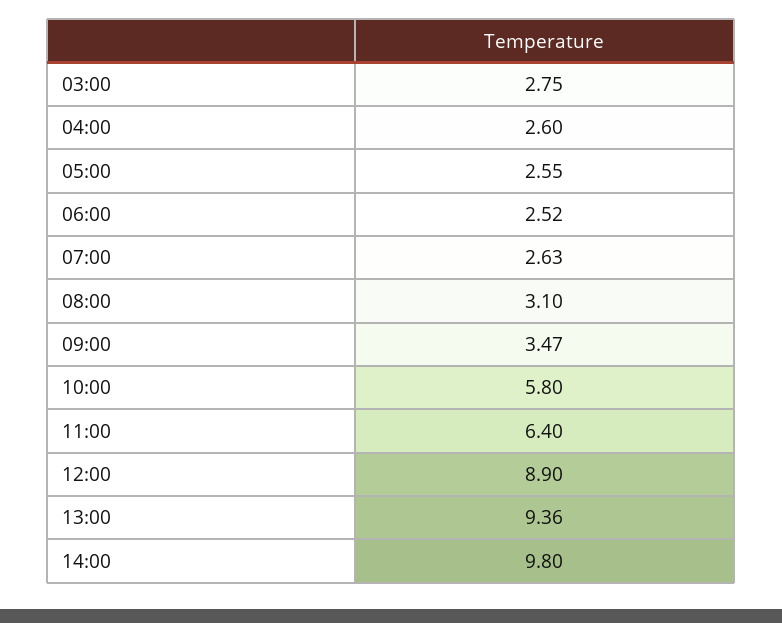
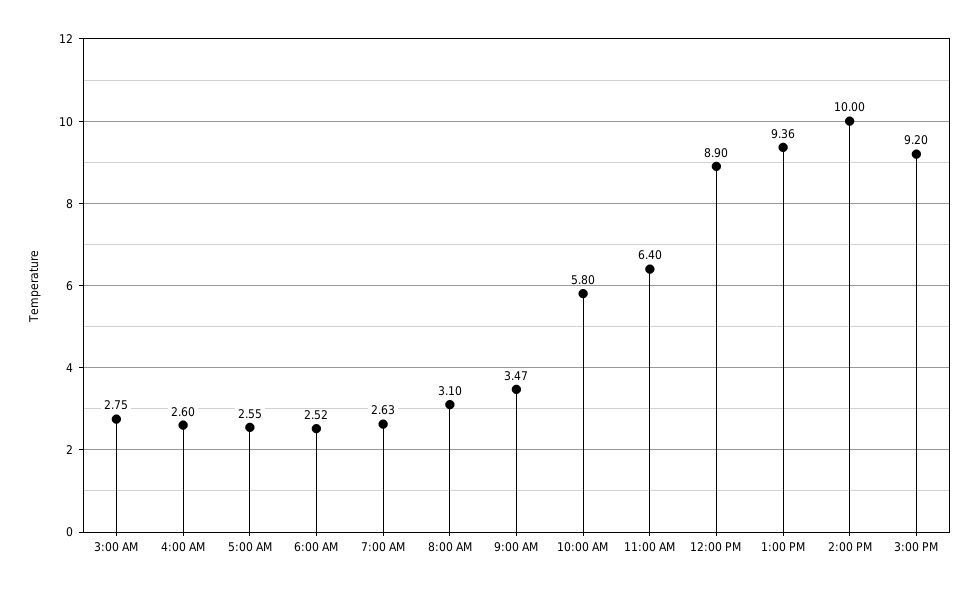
14:00: 9.8 -> 10
3:00 PM: none -> 9.2

